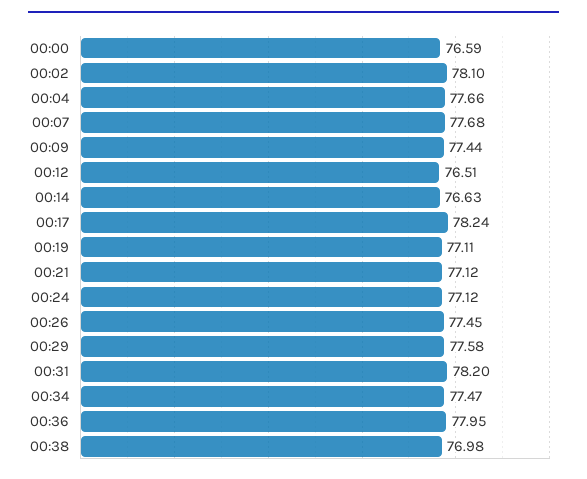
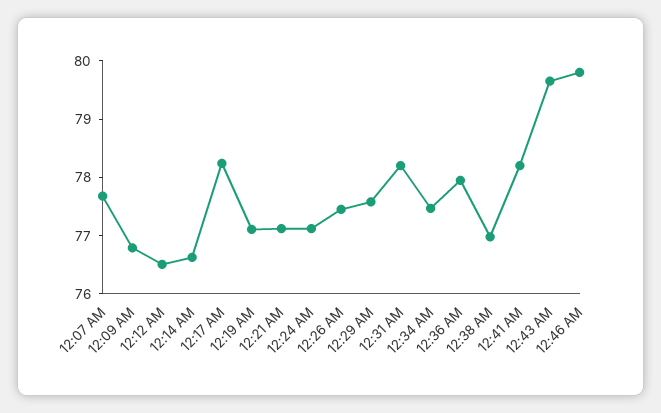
00:00: 76.59 -> none
00:02: 78.1 -> none
00:04: 77.66 -> none
00:09: 77.44 -> 76.8
12:41 AM: none -> 78.2
12:43 AM: none -> 79.6
12:46 AM: none -> 79.8

